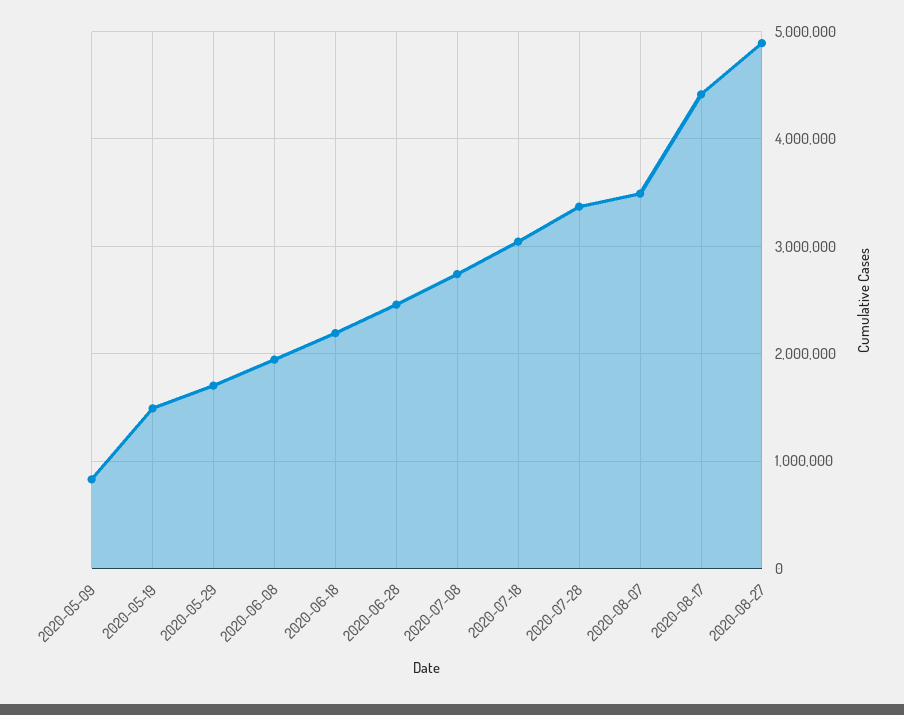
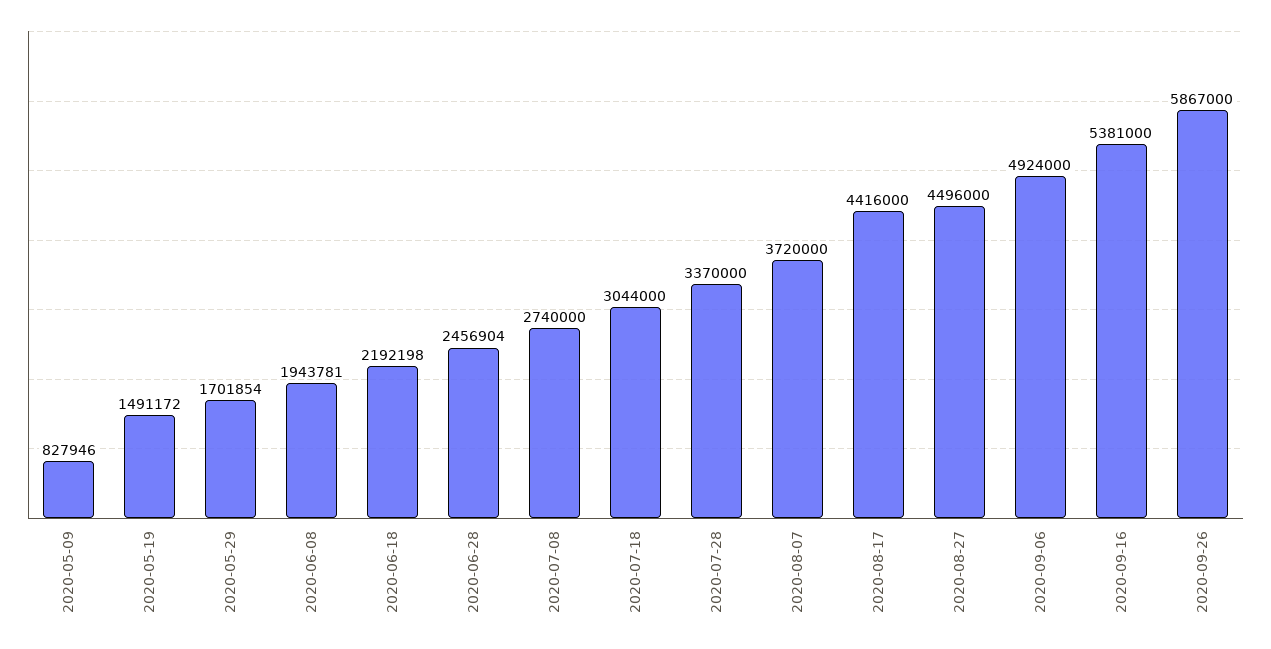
2020-08-07: 3500000 -> 3720000
2020-08-27: 4900000 -> 4496000
2020-09-06: none -> 4924000
2020-09-16: none -> 5381000
2020-09-26: none -> 5867000

